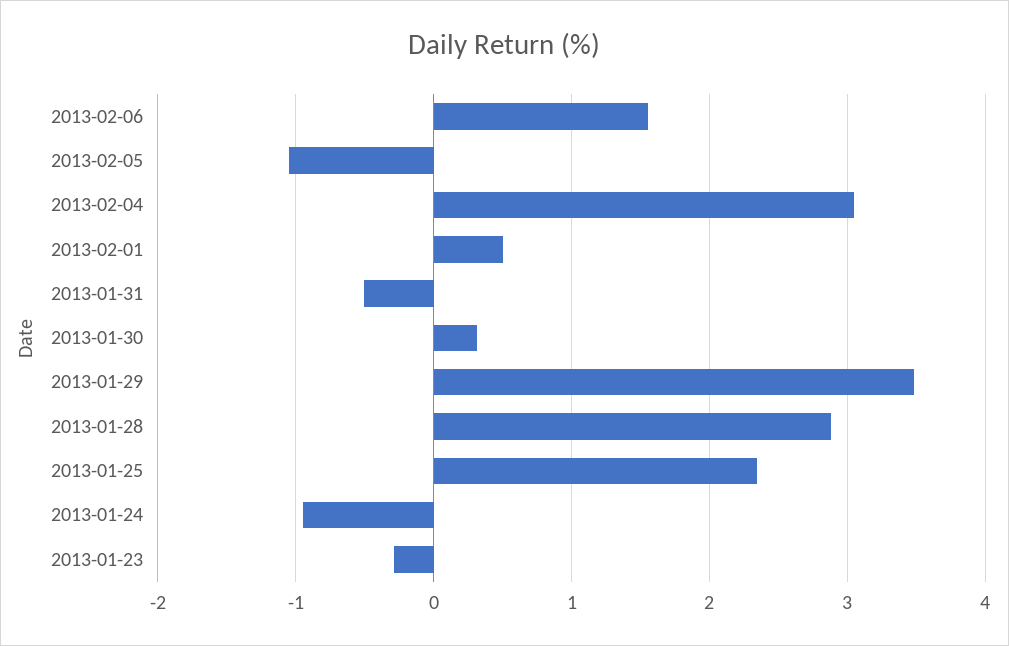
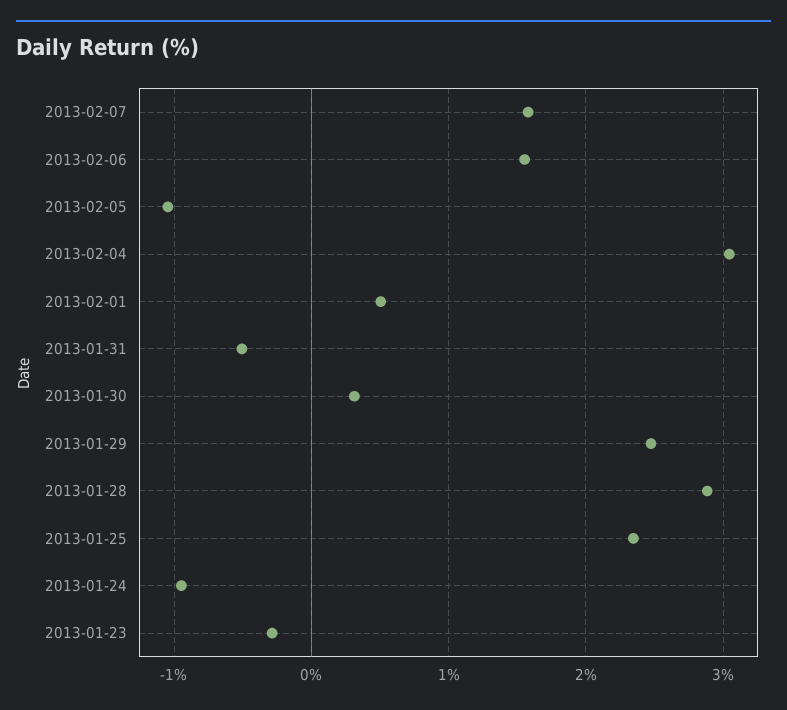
2013-01-29: 3.5 -> 2.5
2013-02-07: none -> 1.6

